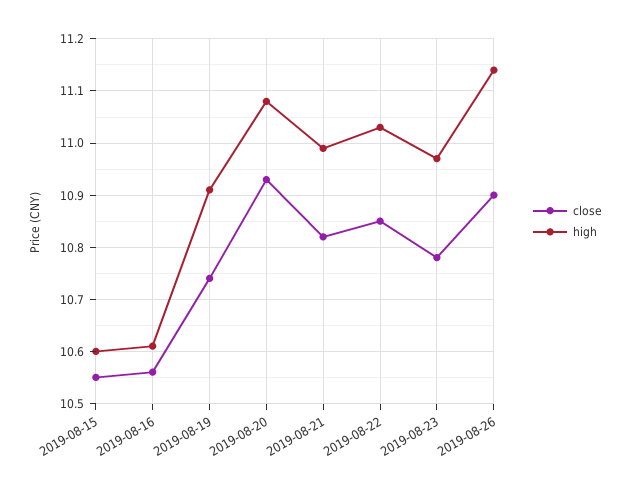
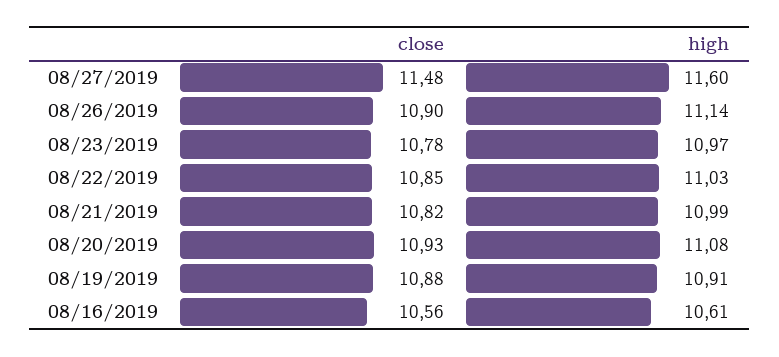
close, 2019-08-15: 10.55 -> none
high, 2019-08-15: 10.6 -> none
close, 2019-08-19: 10.75 -> 10.88
close, 08/27/2019: none -> 11.48
high, 08/27/2019: none -> 11.6

